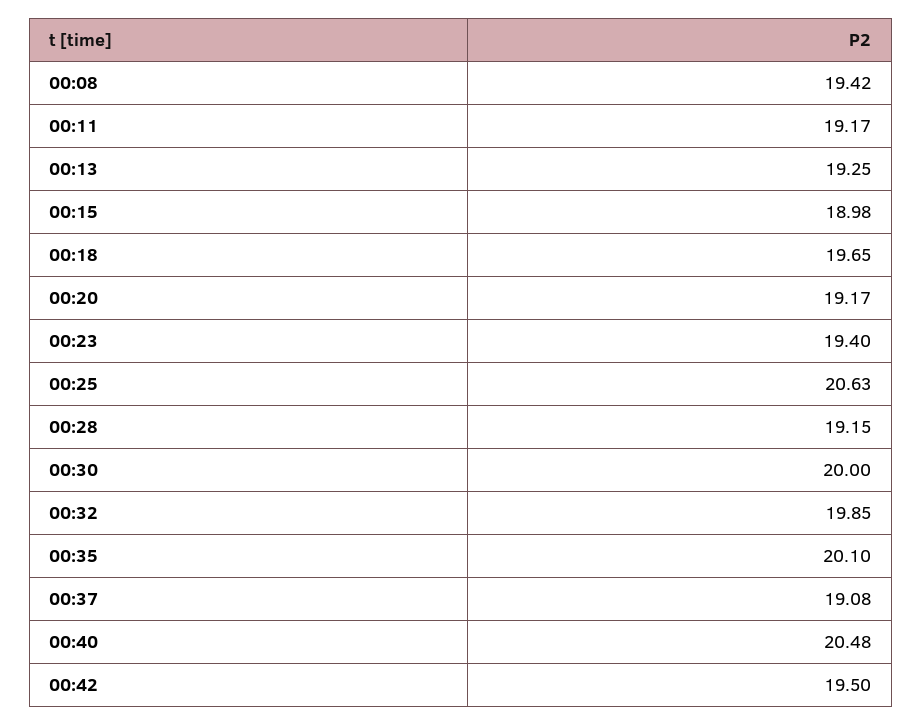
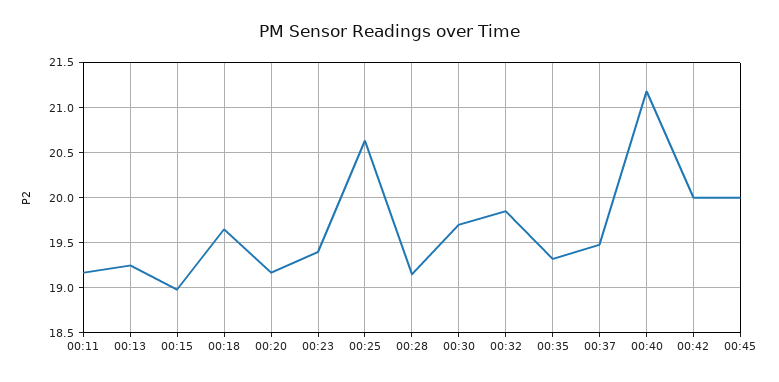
00:08: 19.42 -> none
00:30: 20 -> 19.7
00:35: 20.1 -> 19.3
00:37: 19.08 -> 19.5
00:40: 20.48 -> 21.2
00:42: 19.5 -> 20
00:45: none -> 20

